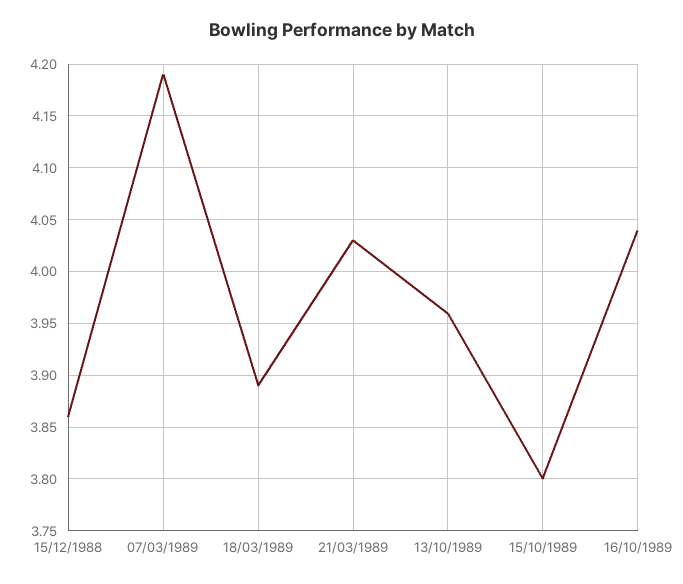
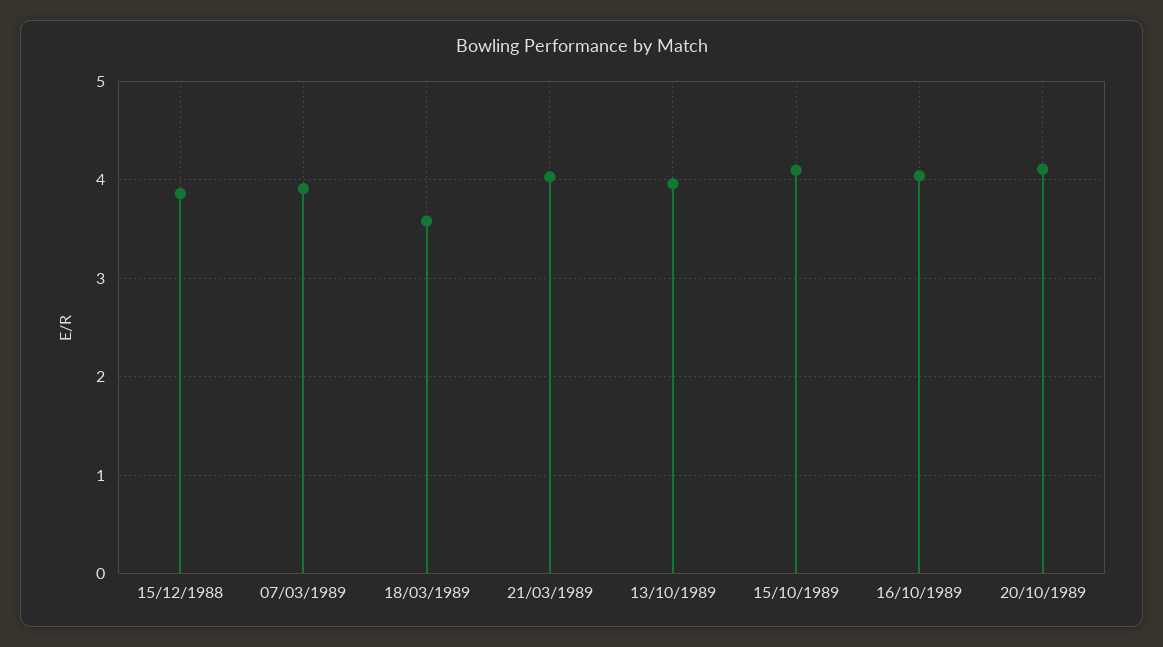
07/03/1989: 4.19 -> 3.9
18/03/1989: 3.89 -> 3.6
15/10/1989: 3.8 -> 4.1
20/10/1989: none -> 4.1

